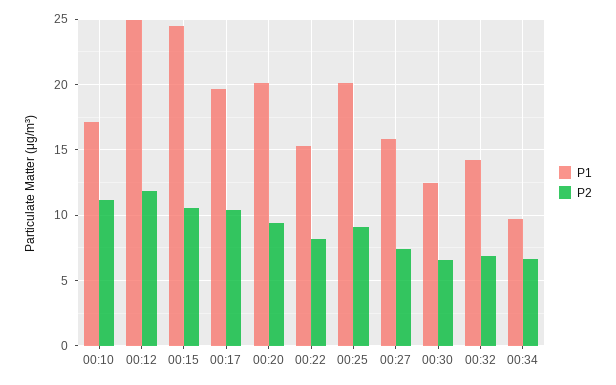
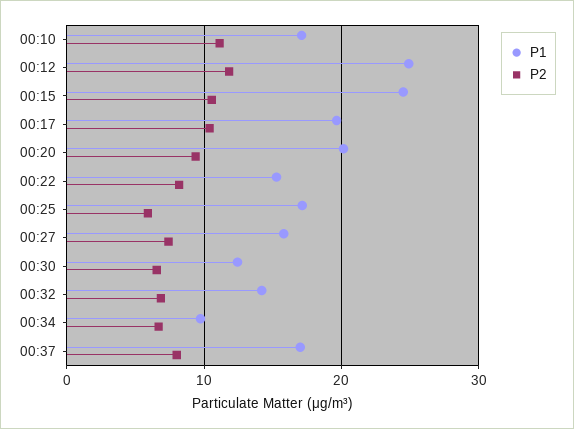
P1, 00:25: 20 -> 17
P2, 00:25: 9 -> 6
P1, 00:37: none -> 17
P2, 00:37: none -> 8

